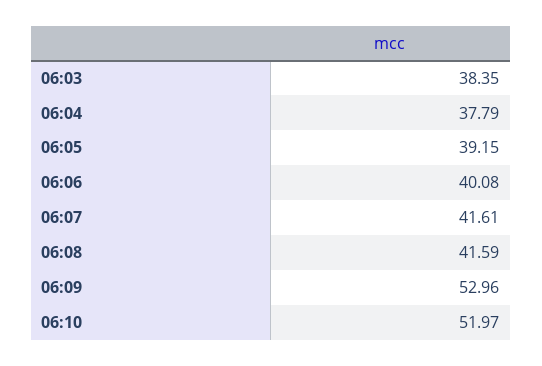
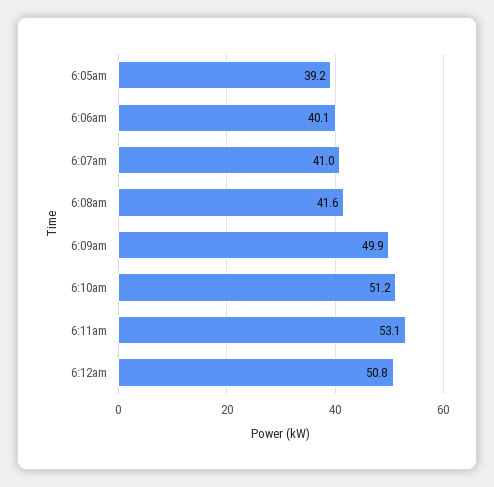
06:03: 38.35 -> none
06:04: 37.79 -> none
06:07: 41.61 -> 41
06:09: 52.96 -> 49.9
06:10: 51.97 -> 51.2
6:11am: none -> 53.1
6:12am: none -> 50.8

